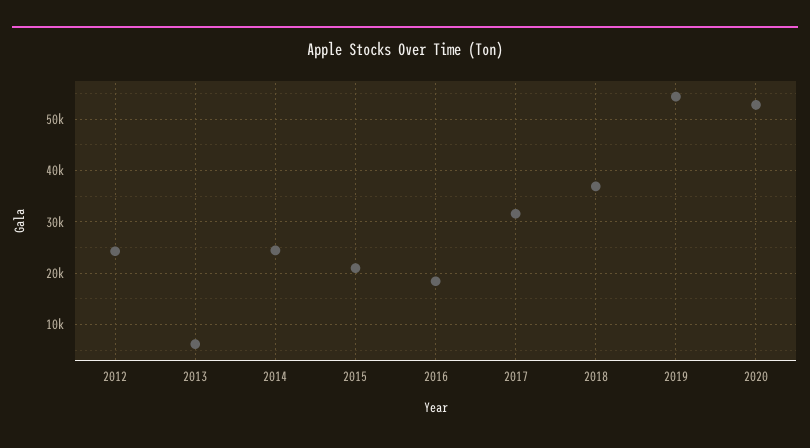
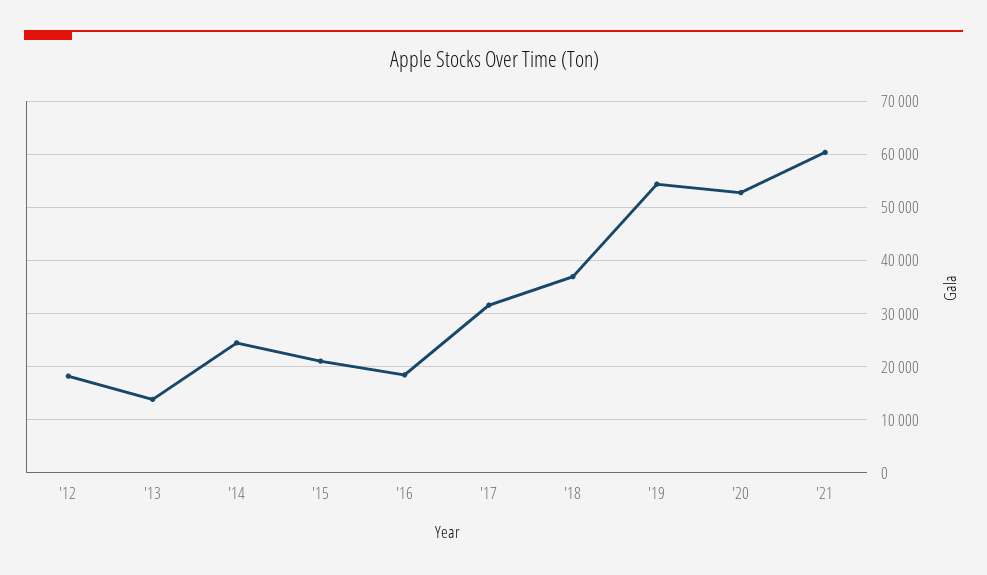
2012: 24000 -> 18000
2013: 6000 -> 14000
'21: none -> 60000

